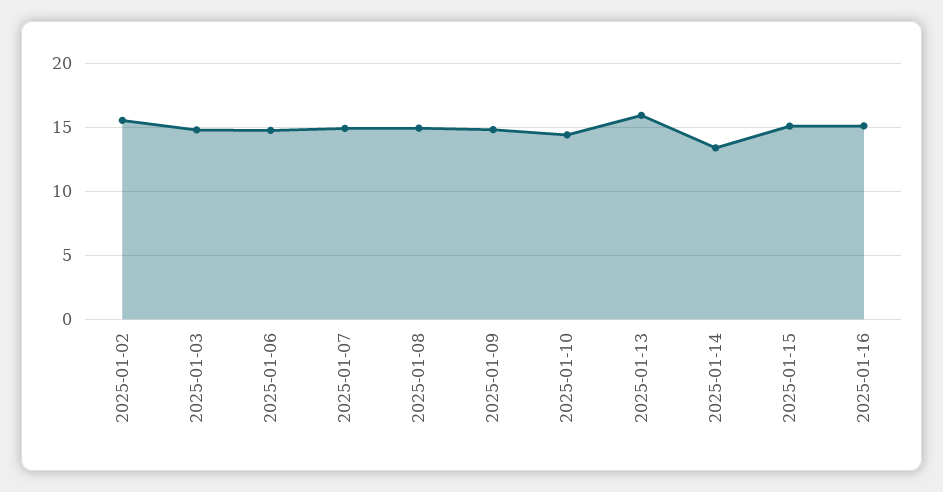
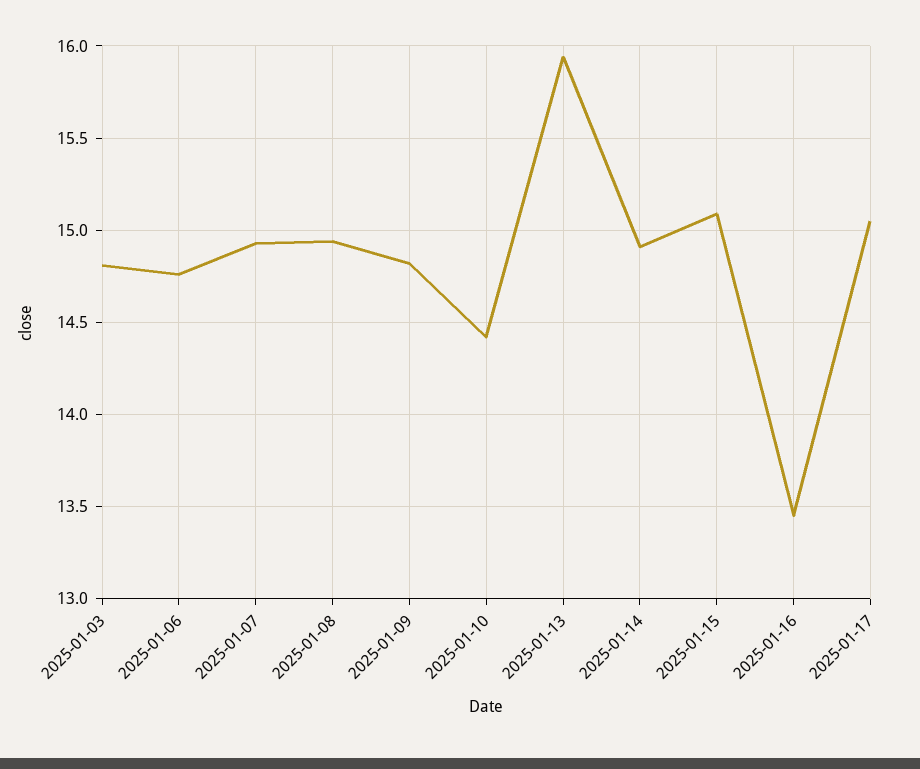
2025-01-02: 15.5 -> none
2025-01-14: 13.5 -> 14.9
2025-01-16: 15 -> 13.45
2025-01-17: none -> 15.05

